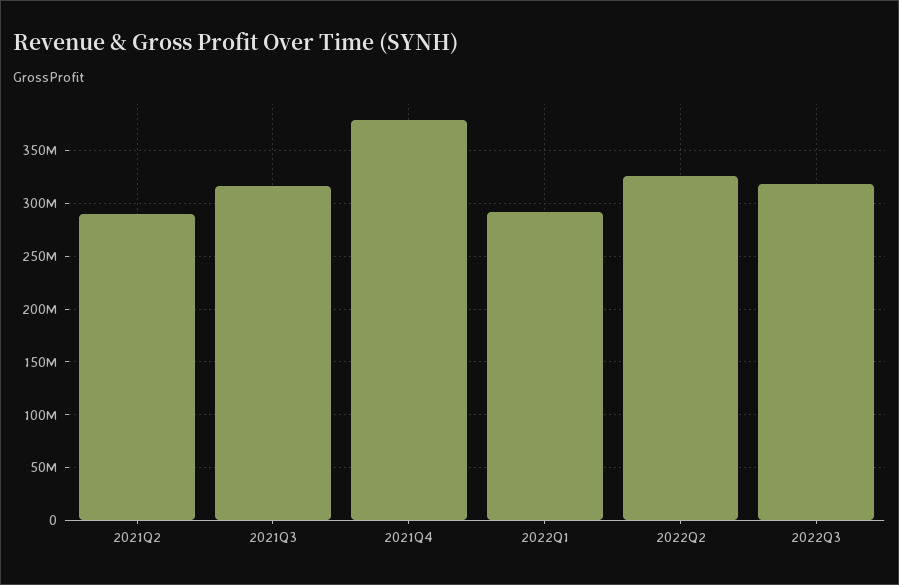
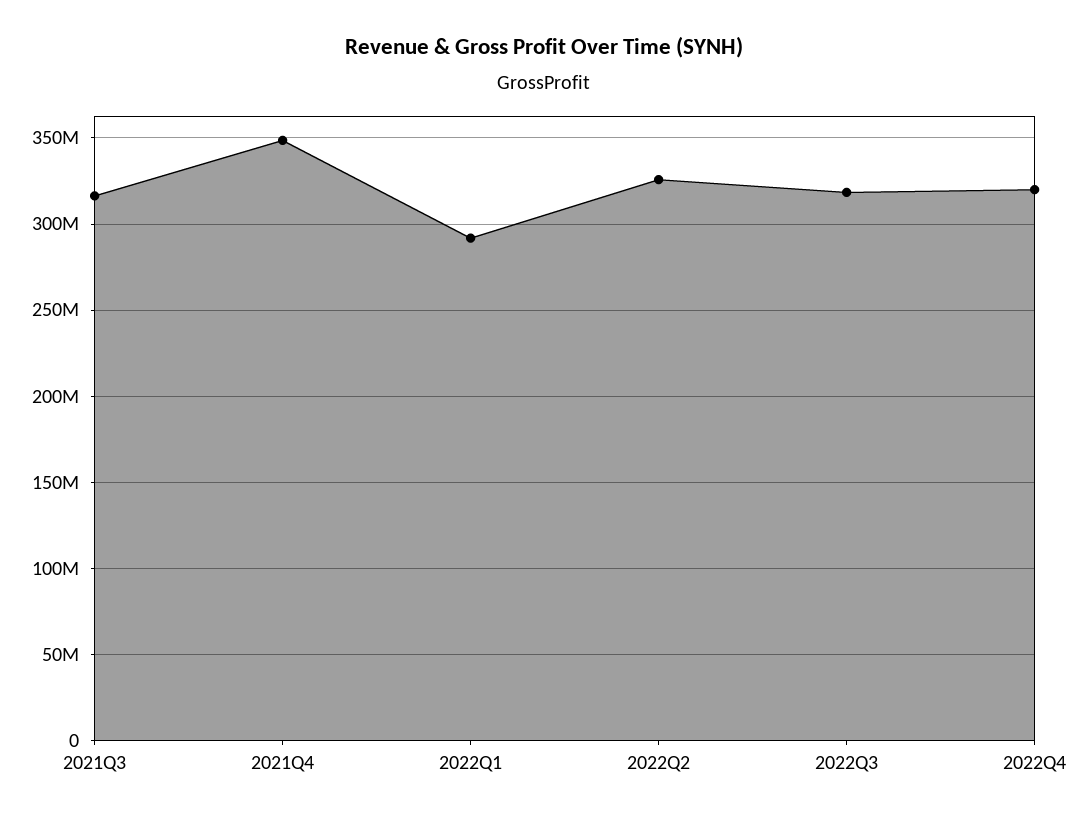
2021Q2: 290000000 -> none
2021Q4: 380000000 -> 350000000
2022Q4: none -> 320000000

